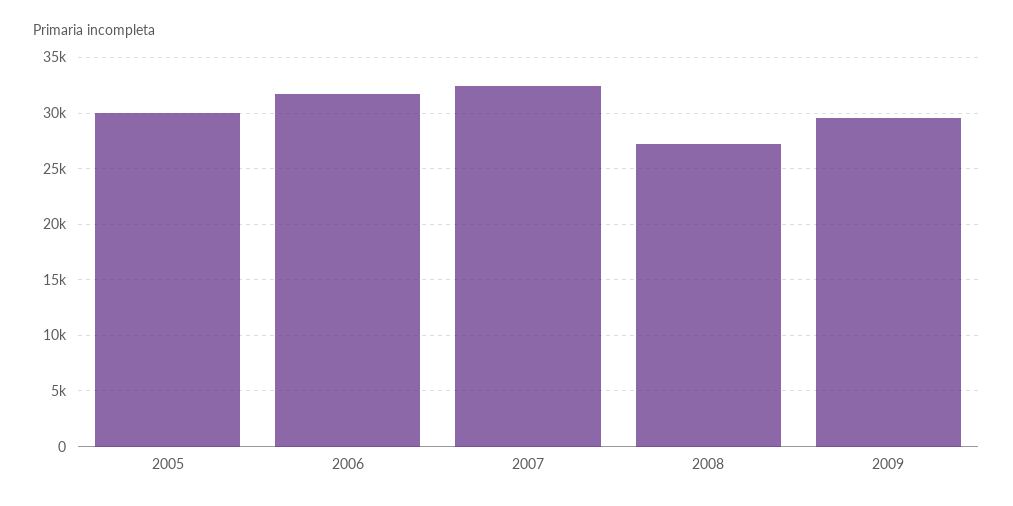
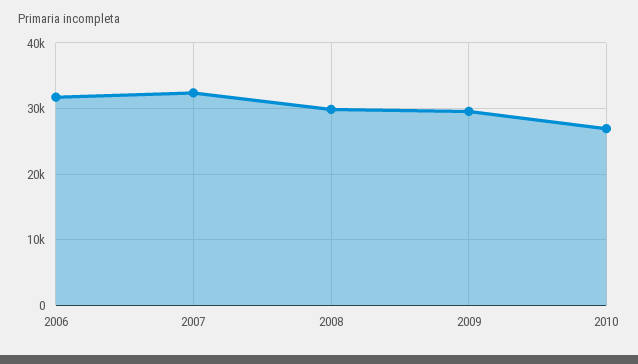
2005: 30000 -> none
2008: 27000 -> 30000
2010: none -> 27000

